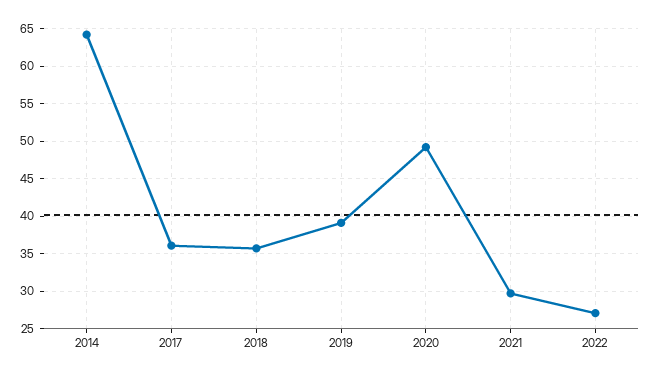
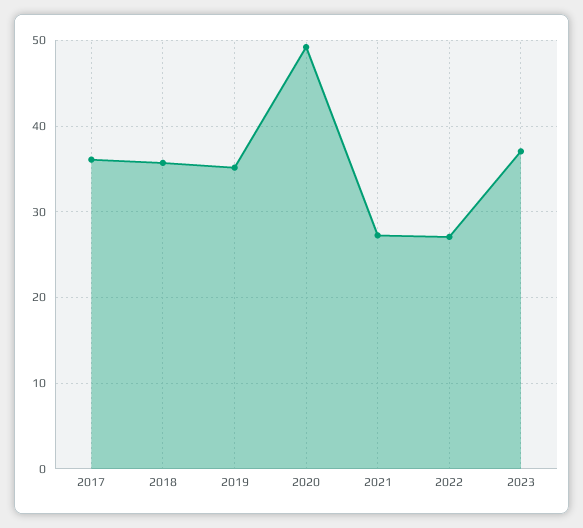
2014: 64 -> none
2019: 39 -> 35
2021: 30 -> 27
2023: none -> 37

